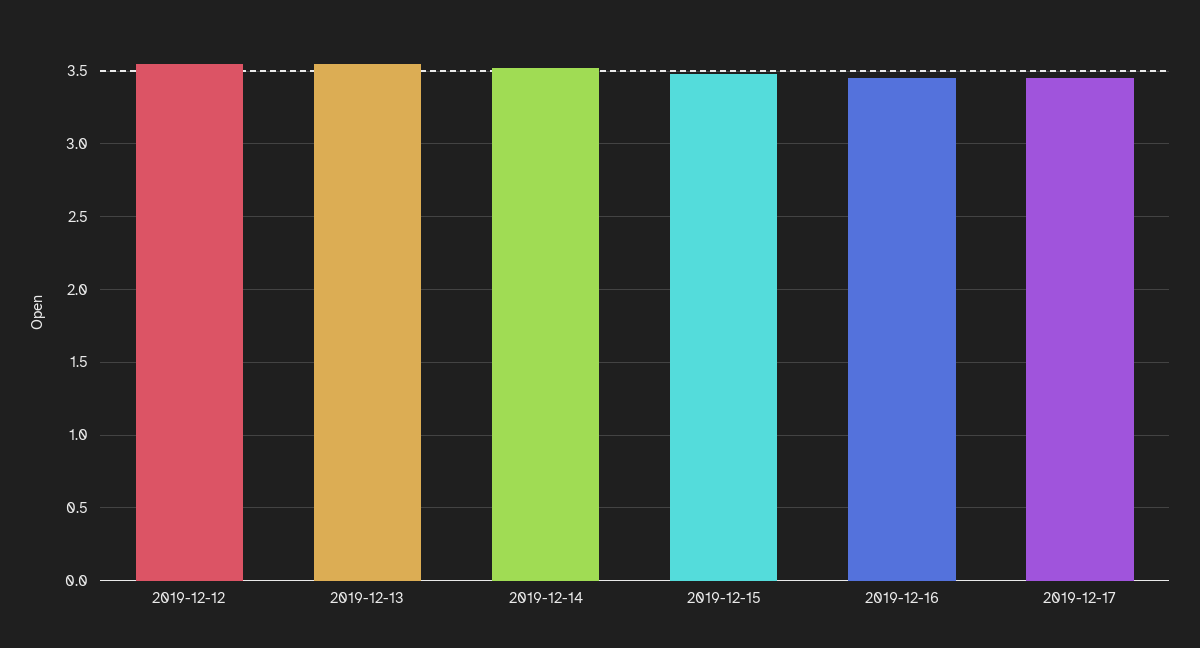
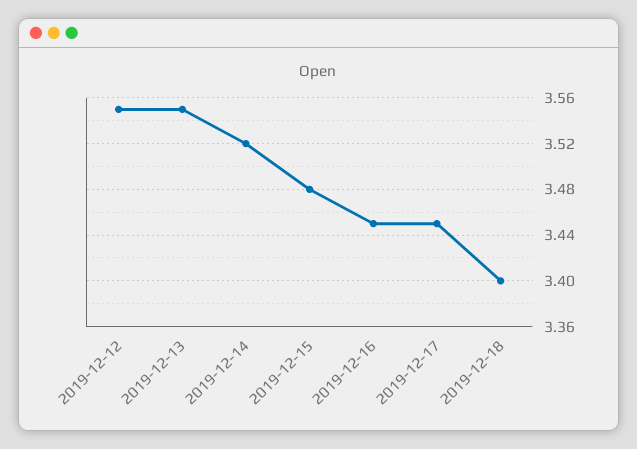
2019-12-18: none -> 3.4

